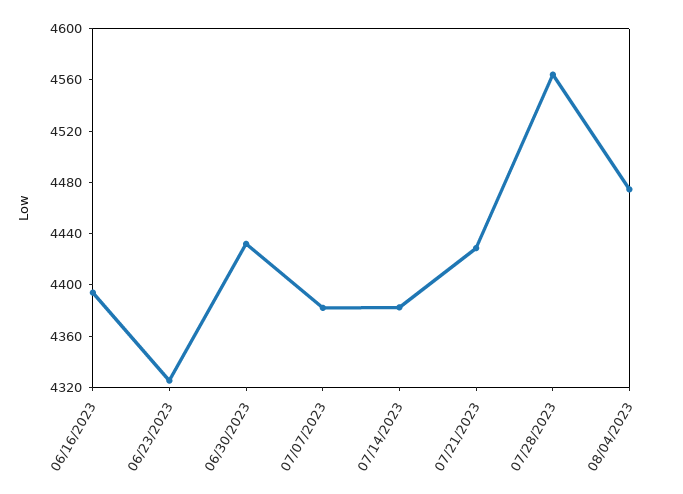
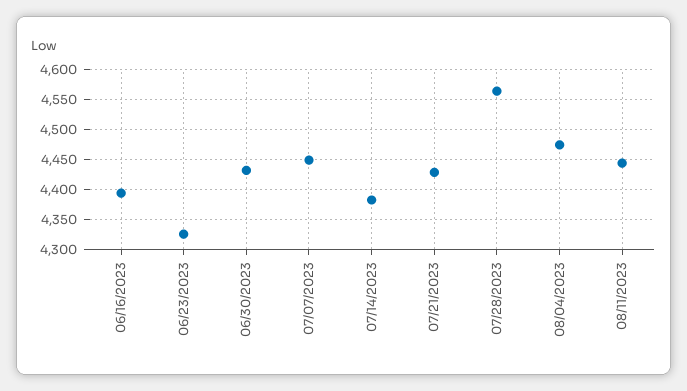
07/07/2023: 4380 -> 4450
08/11/2023: none -> 4450

